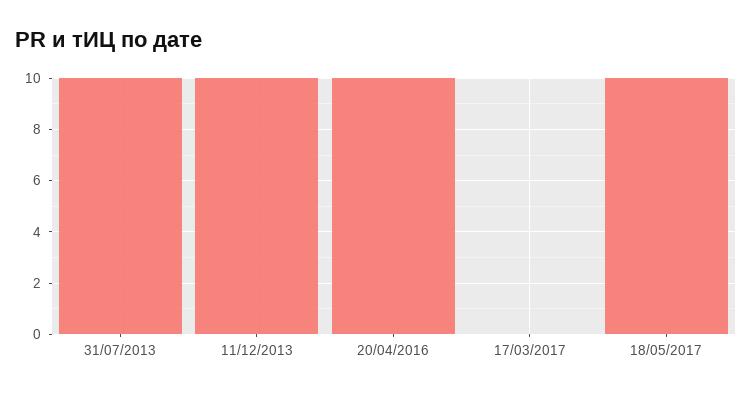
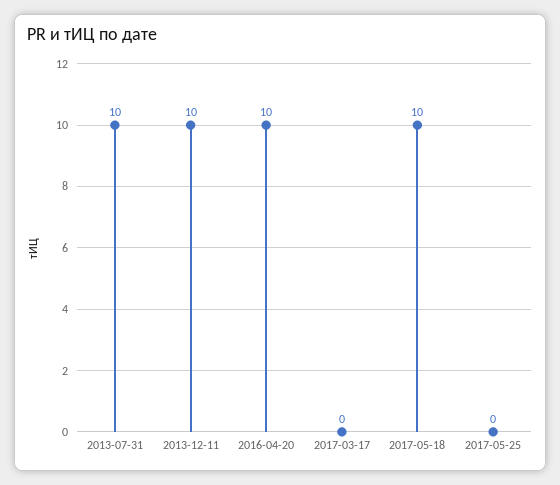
2017-05-25: none -> 0

